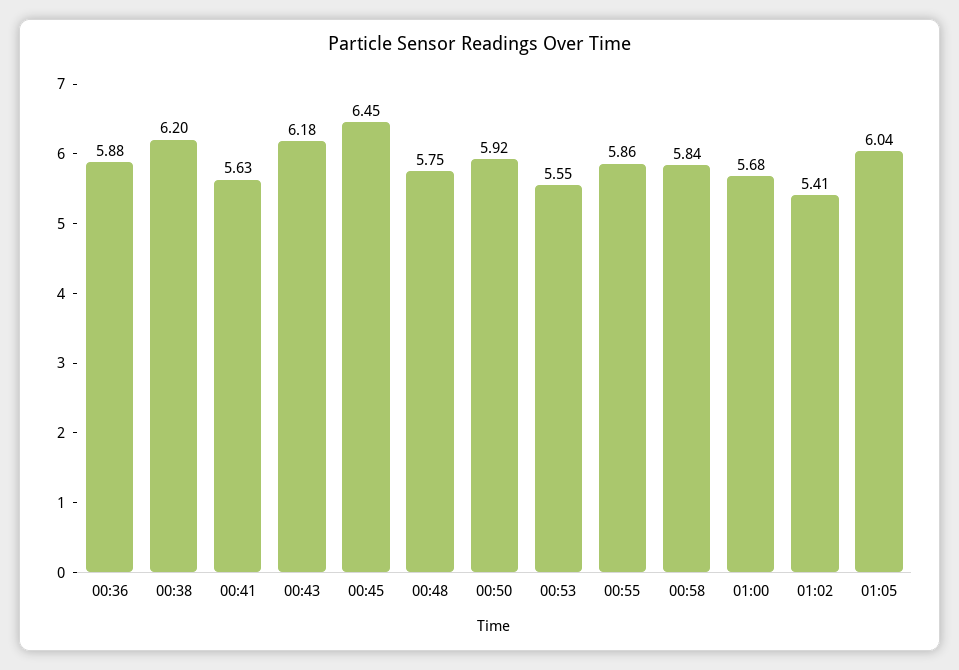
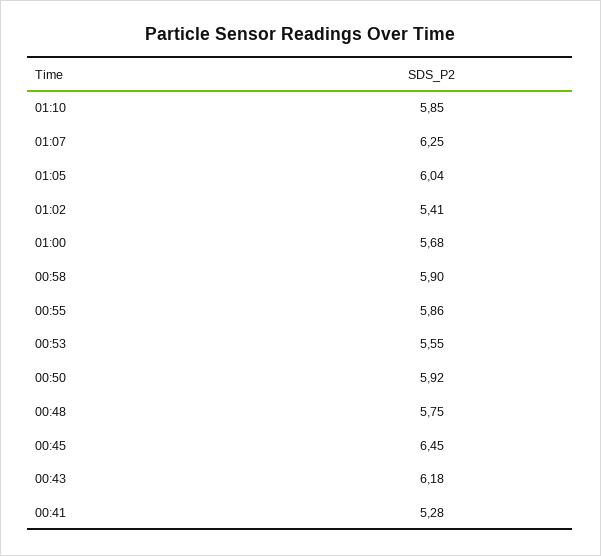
00:36: 5.88 -> none
00:38: 6.2 -> none
00:41: 5.63 -> 5.28
00:58: 5.84 -> 5.9
01:10: none -> 5.85
01:07: none -> 6.25

